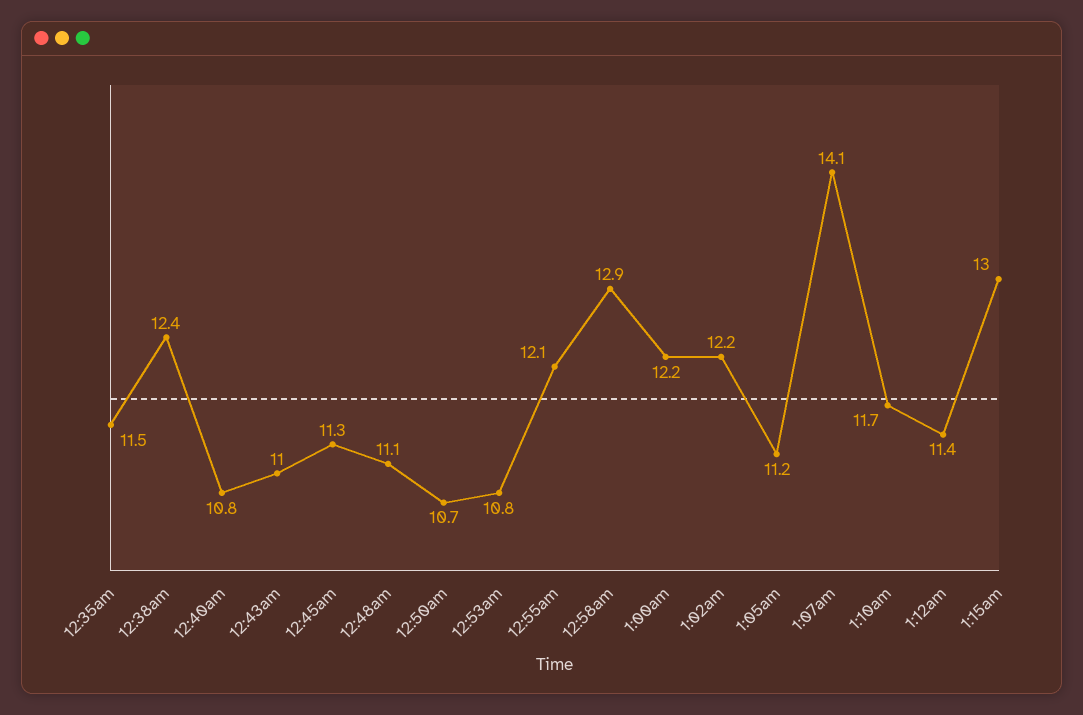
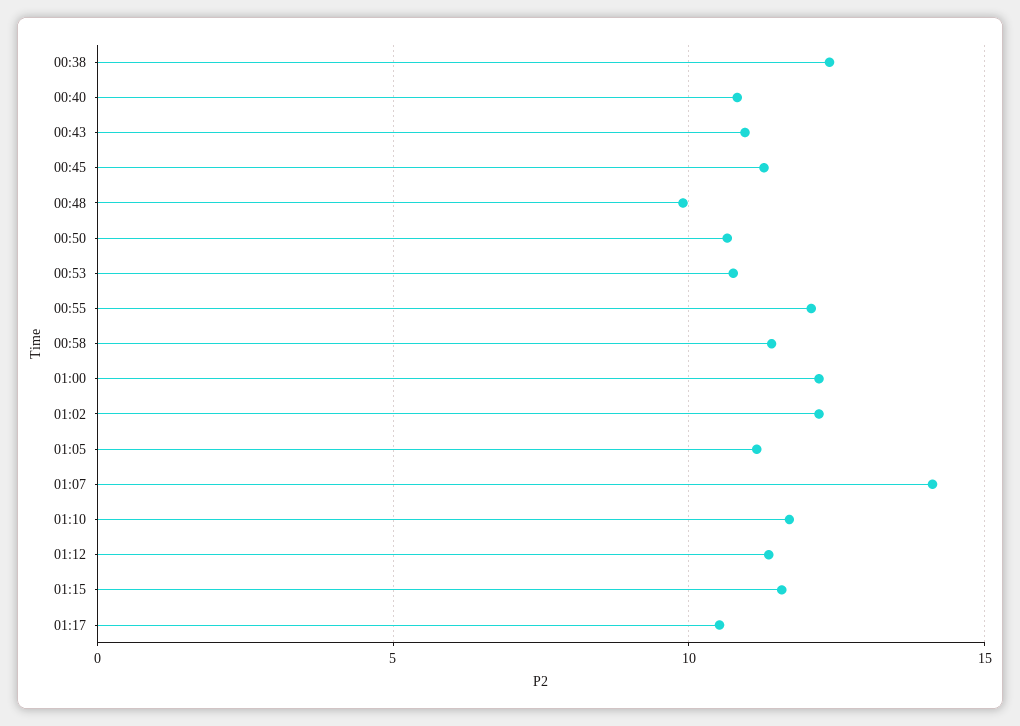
12:35am: 11.5 -> none
12:48am: 11.1 -> 10
12:58am: 12.9 -> 11.5
1:15am: 13 -> 11.5
01:17: none -> 10.5

